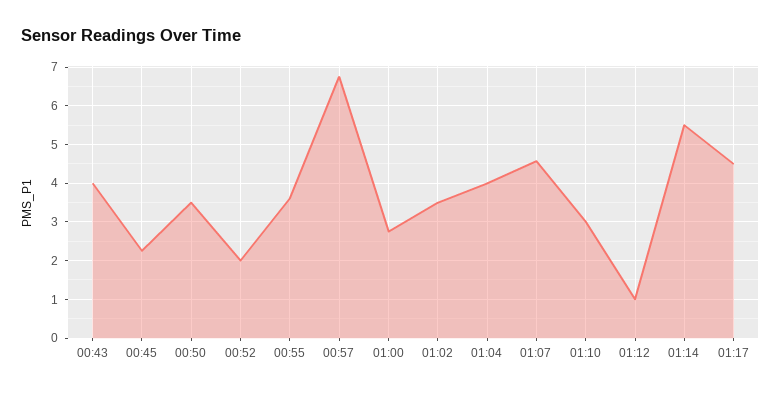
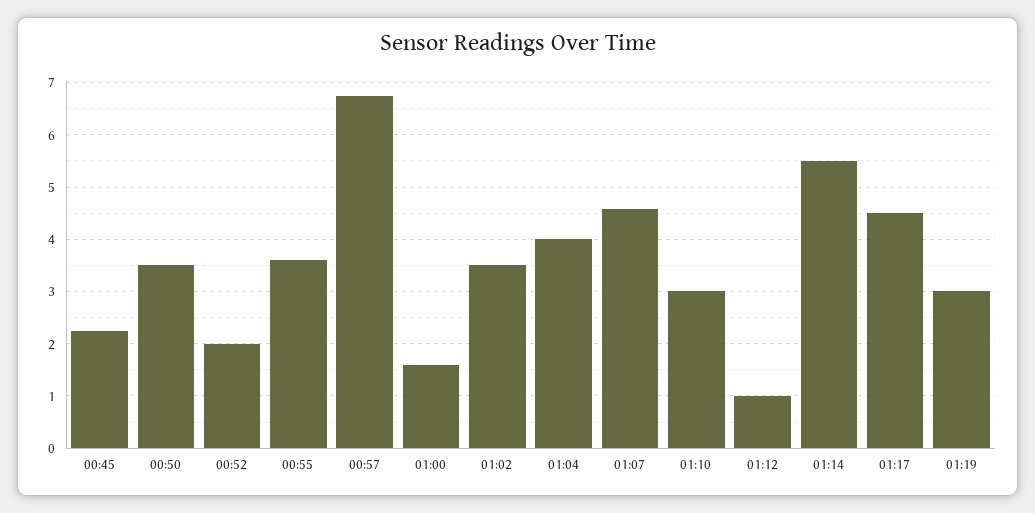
00:43: 4 -> none
01:00: 2.8 -> 1.6
01:19: none -> 3

